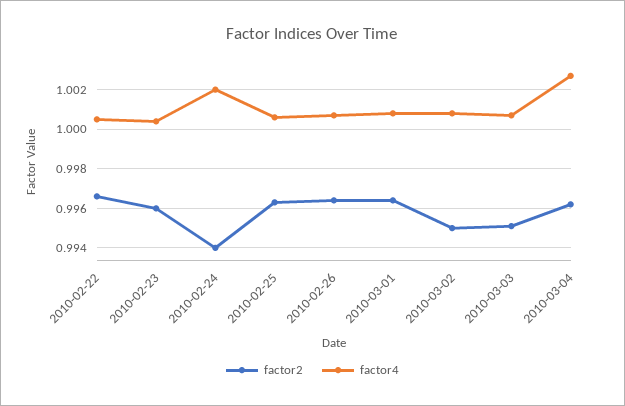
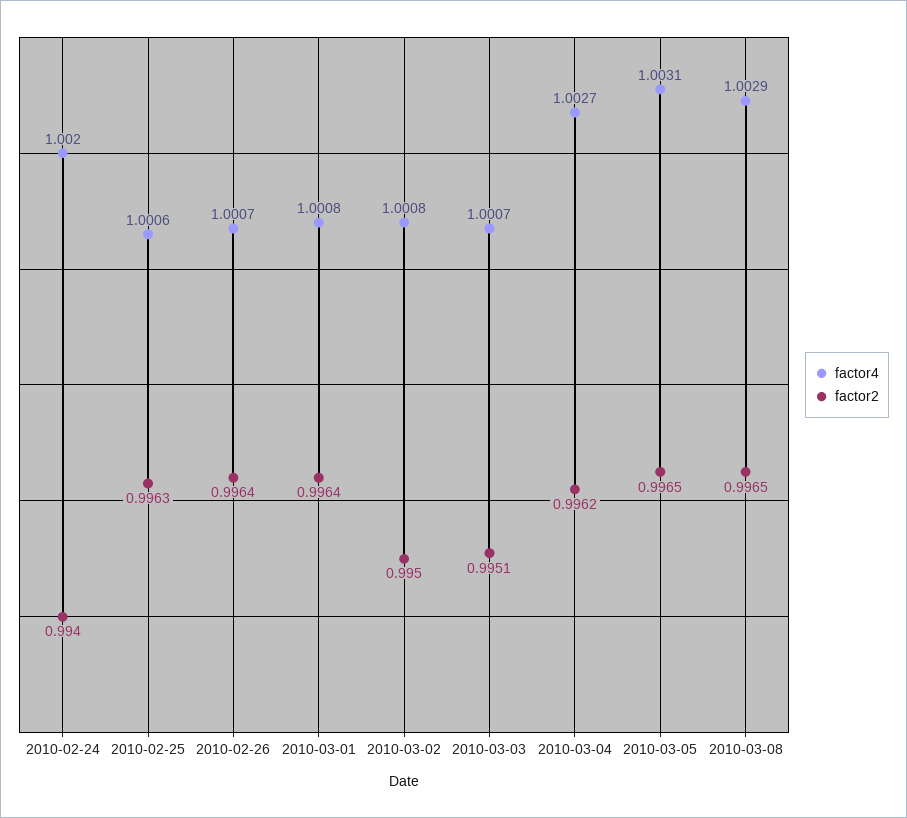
factor2, 2010-02-22: 0.9965 -> none
factor4, 2010-02-22: 1.0005 -> none
factor2, 2010-02-23: 0.996 -> none
factor4, 2010-02-23: 1.0005 -> none
factor4, 2010-03-05: none -> 1.0031
factor2, 2010-03-05: none -> 0.9965
factor4, 2010-03-08: none -> 1.0029
factor2, 2010-03-08: none -> 0.9965

